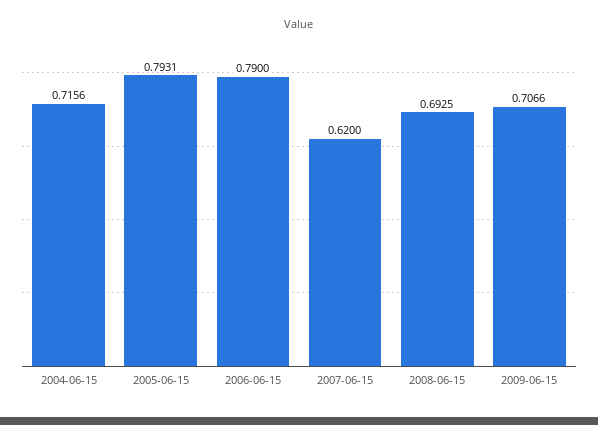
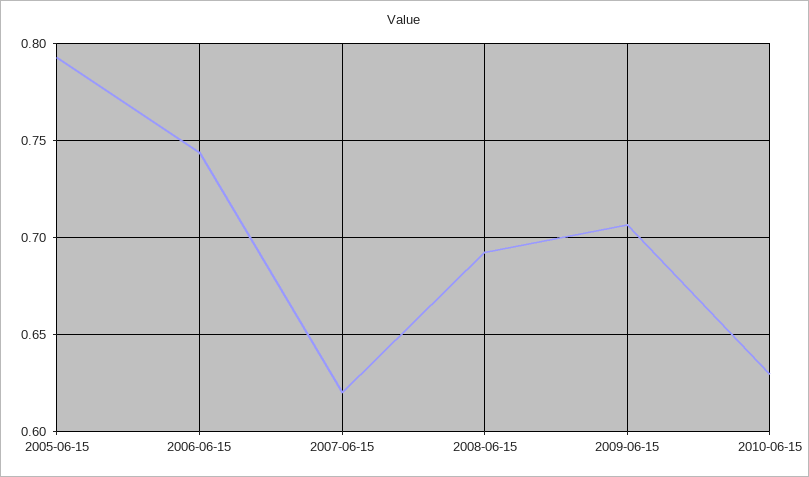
2004-06-15: 0.7156 -> none
2006-06-15: 0.79 -> 0.745
2010-06-15: none -> 0.63

